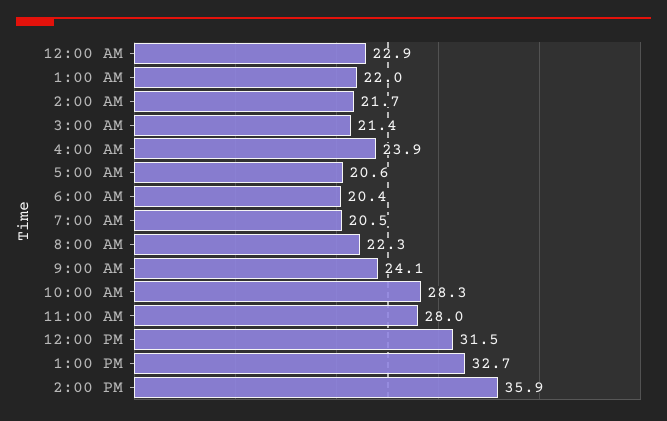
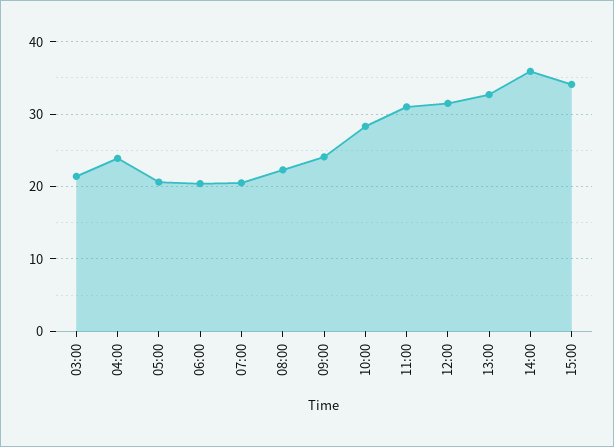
12:00 AM: 22.9 -> none
1:00 AM: 22 -> none
2:00 AM: 21.7 -> none
11:00 AM: 28 -> 31
15:00: none -> 34

